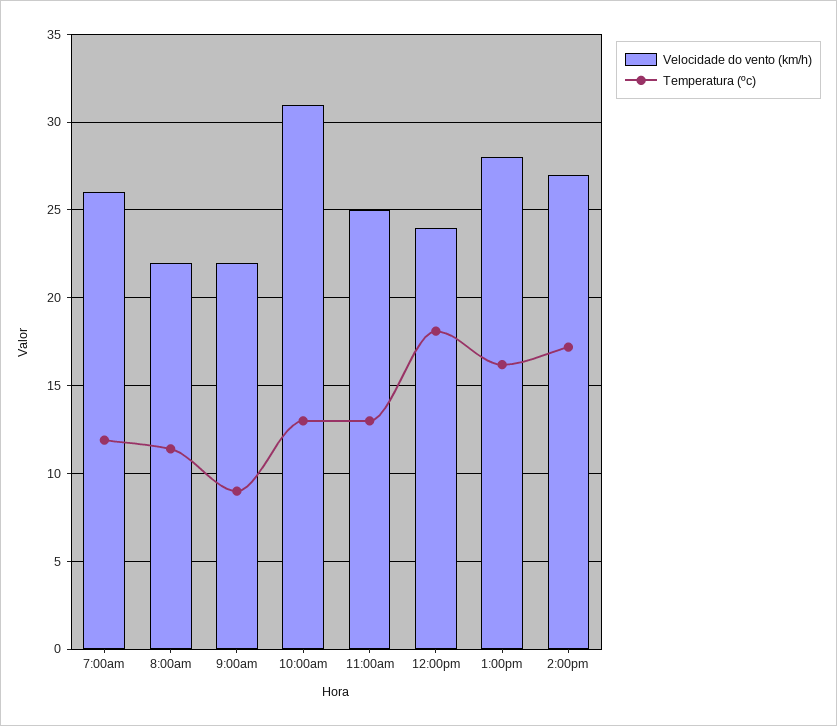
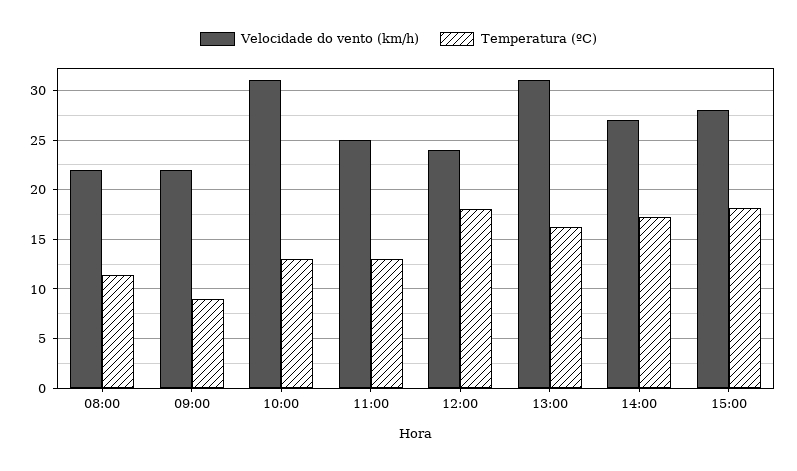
Velocidade do vento (km/h), 7:00am: 26 -> none
Temperatura (ºc), 7:00am: 12 -> none
Velocidade do vento (km/h), 1:00pm: 28 -> 31
Velocidade do vento (km/h), 15:00: none -> 28
Temperatura (ºc), 15:00: none -> 18

